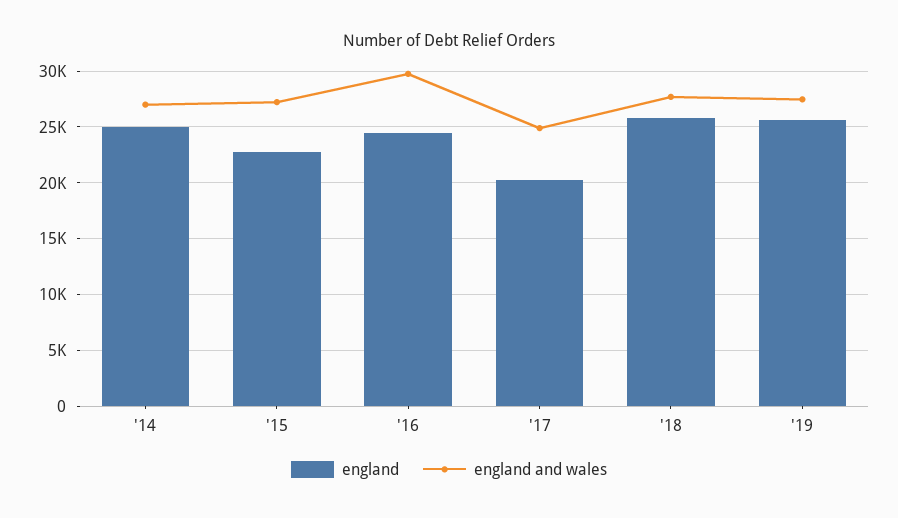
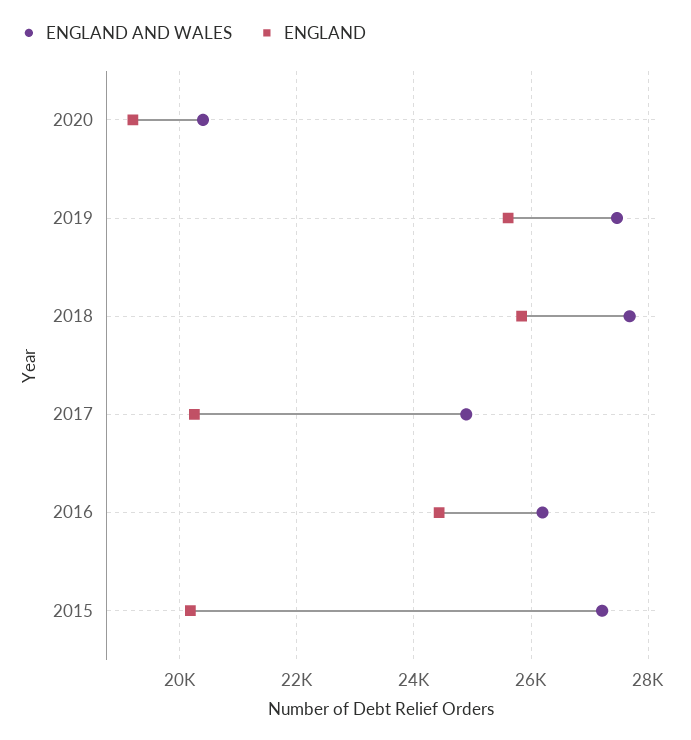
england, '14: 25000 -> none
england and wales, '14: 27000 -> none
england, '15: 23000 -> 20200
england and wales, '16: 30000 -> 26200
england and wales, 2020: none -> 20400
england, 2020: none -> 19200

